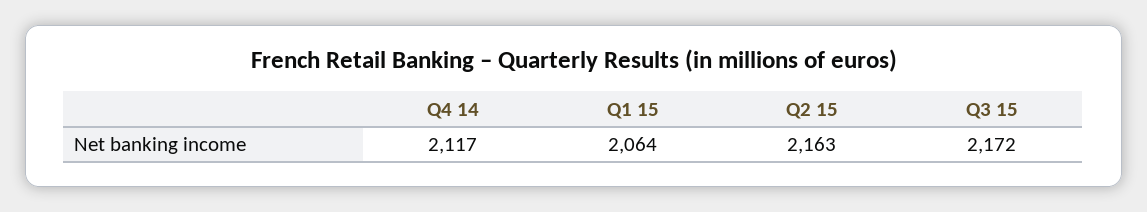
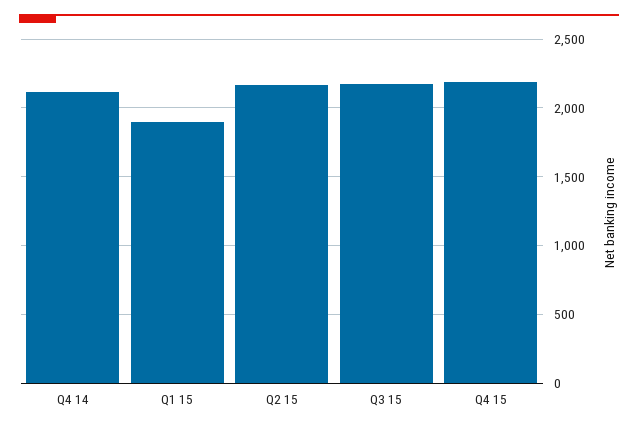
Q1 15: 2064 -> 1900
Q4 15: none -> 2200

